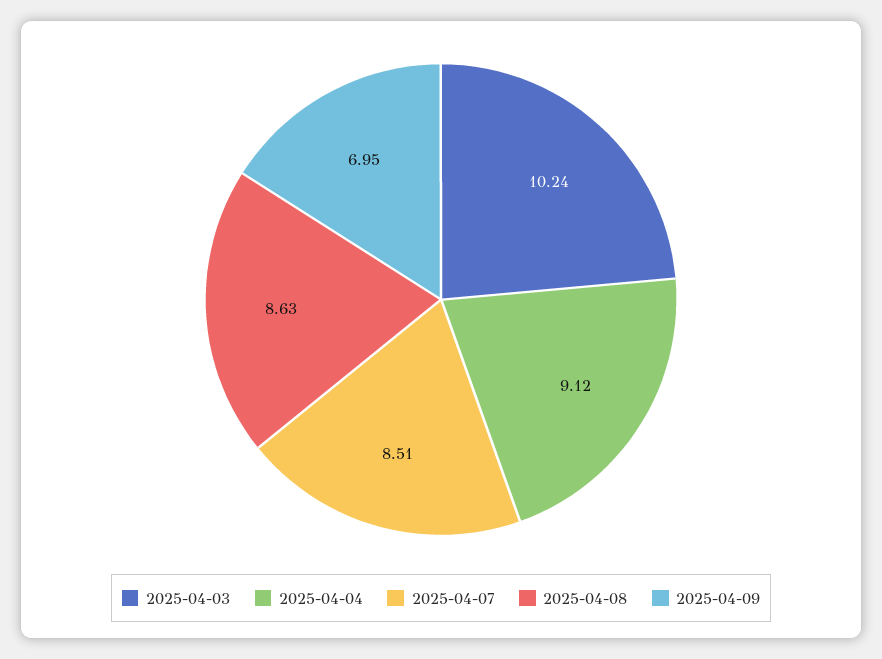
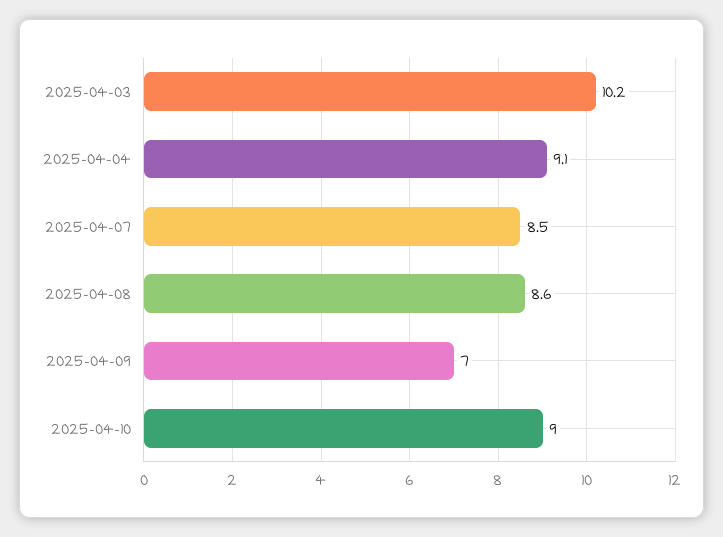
2025-04-10: none -> 9

